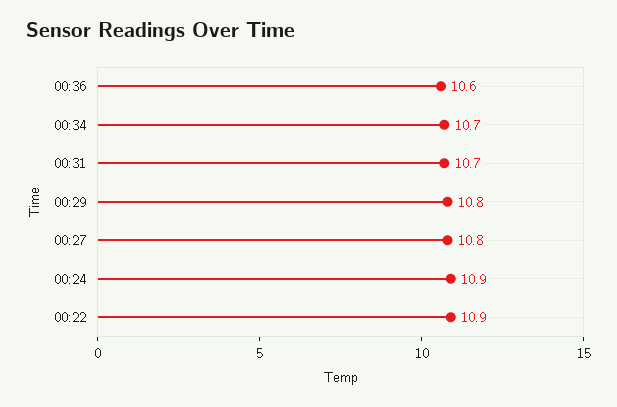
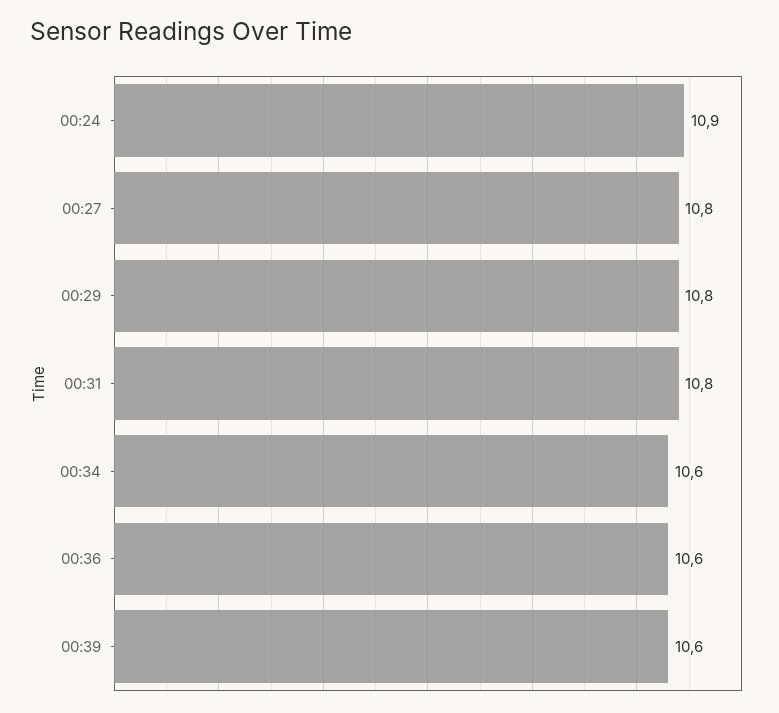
00:34: 10.7 -> 10.6
00:31: 10.7 -> 10.8
00:22: 10.9 -> none
00:39: none -> 10.6

